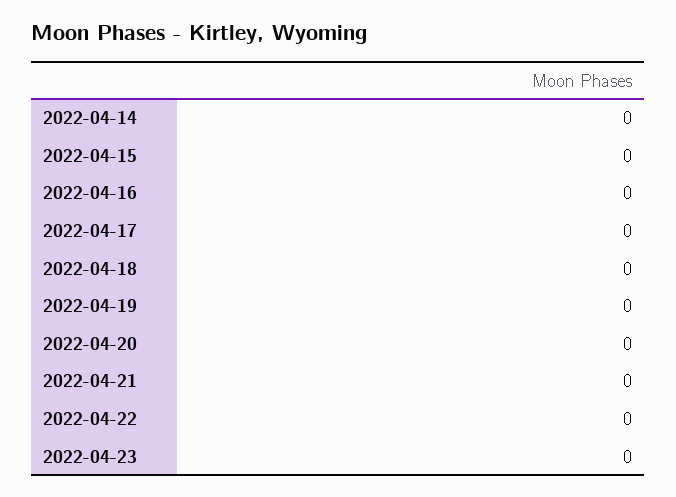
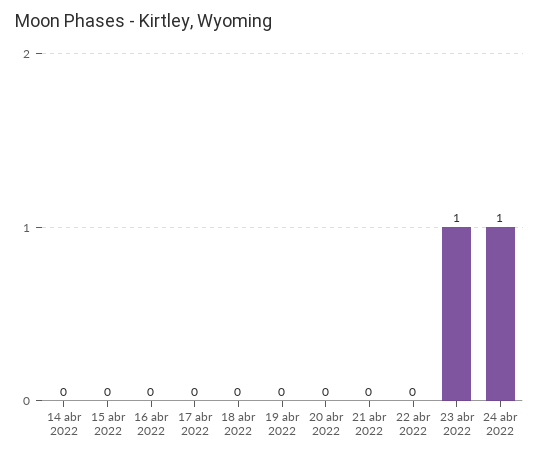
2022-04-23: 0 -> 1
24 abr 2022: none -> 1

